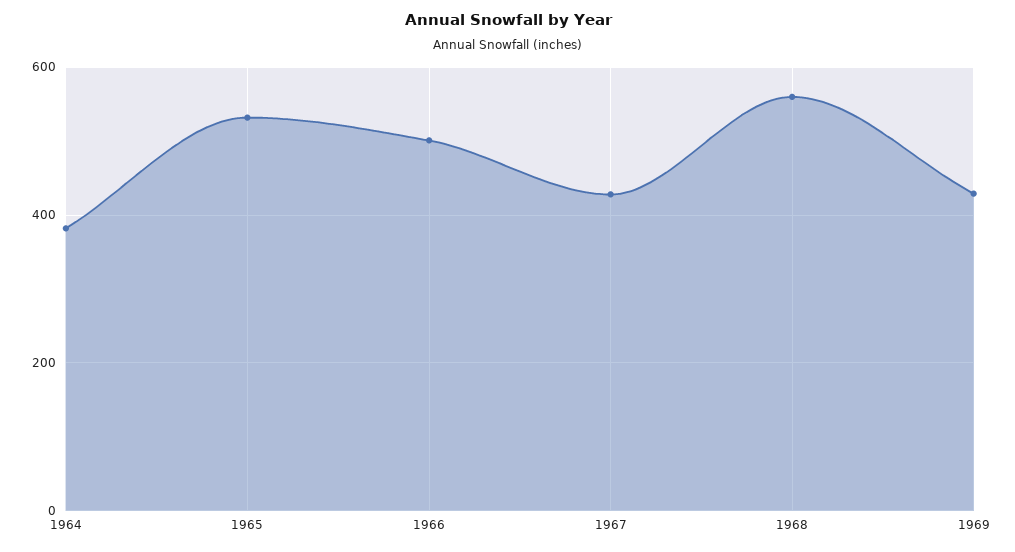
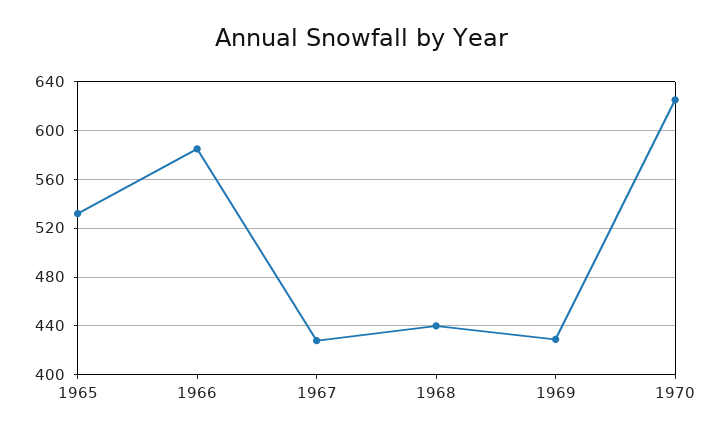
1964: 380 -> none
1966: 500 -> 585
1968: 560 -> 440
1970: none -> 625

